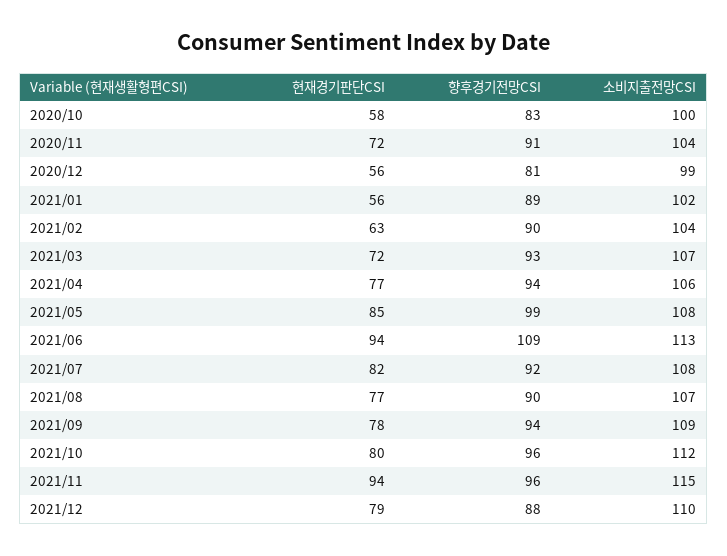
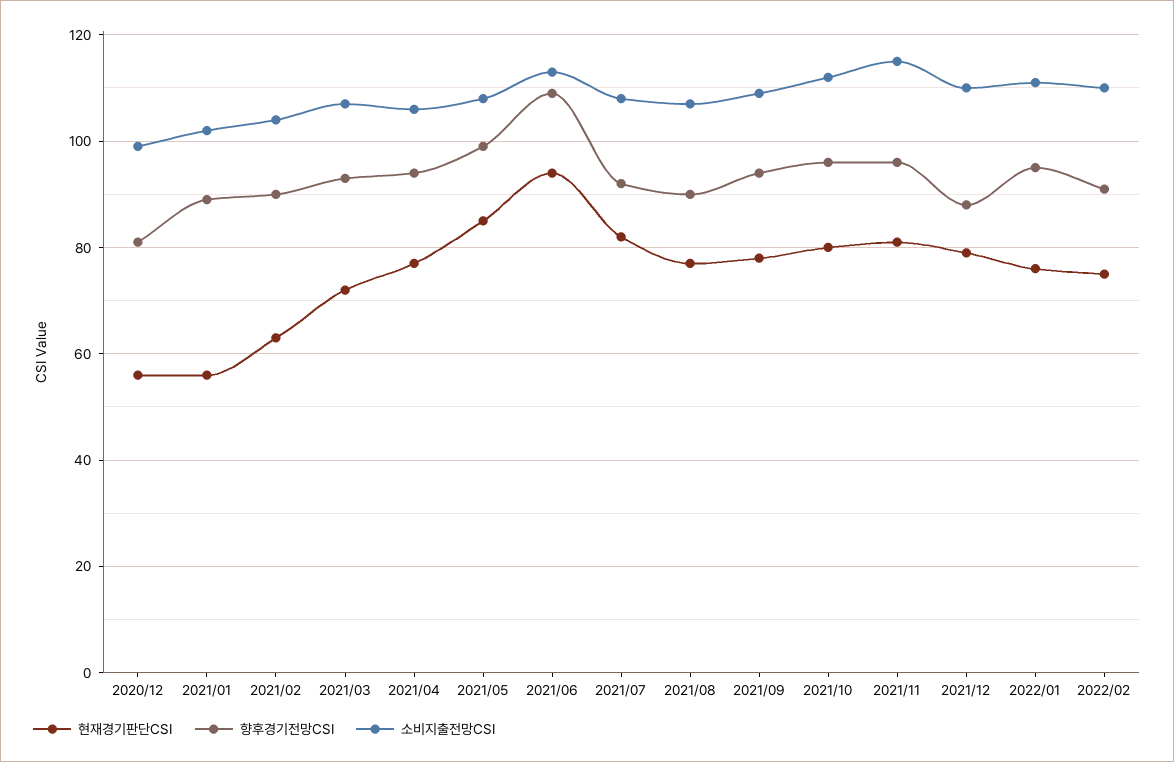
현재경기판단CSI, 2020/10: 58 -> none
향후경기전망CSI, 2020/10: 83 -> none
소비지출전망CSI, 2020/10: 100 -> none
현재경기판단CSI, 2020/11: 72 -> none
향후경기전망CSI, 2020/11: 91 -> none
소비지출전망CSI, 2020/11: 104 -> none
현재경기판단CSI, 2021/11: 94 -> 80
현재경기판단CSI, 2022/01: none -> 75
향후경기전망CSI, 2022/01: none -> 95
소비지출전망CSI, 2022/01: none -> 110
현재경기판단CSI, 2022/02: none -> 75
향후경기전망CSI, 2022/02: none -> 90
소비지출전망CSI, 2022/02: none -> 110

